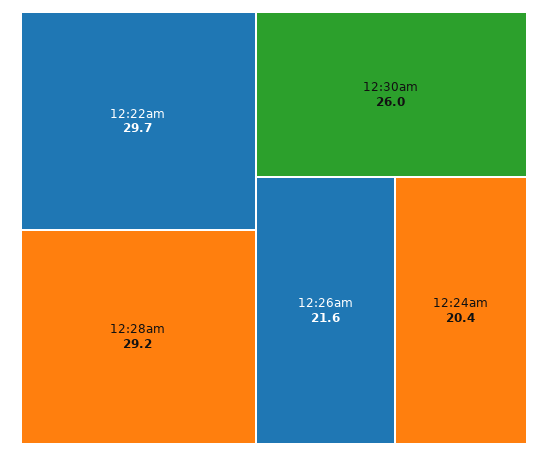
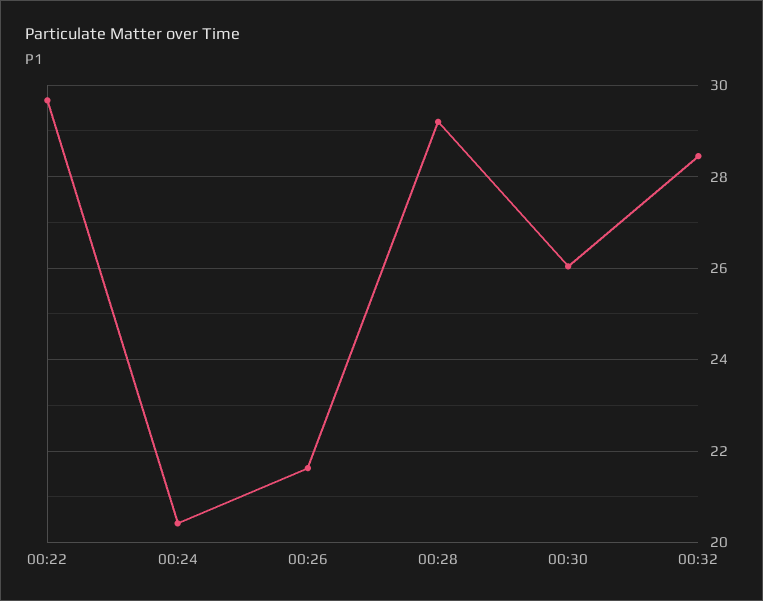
00:32: none -> 28.4

